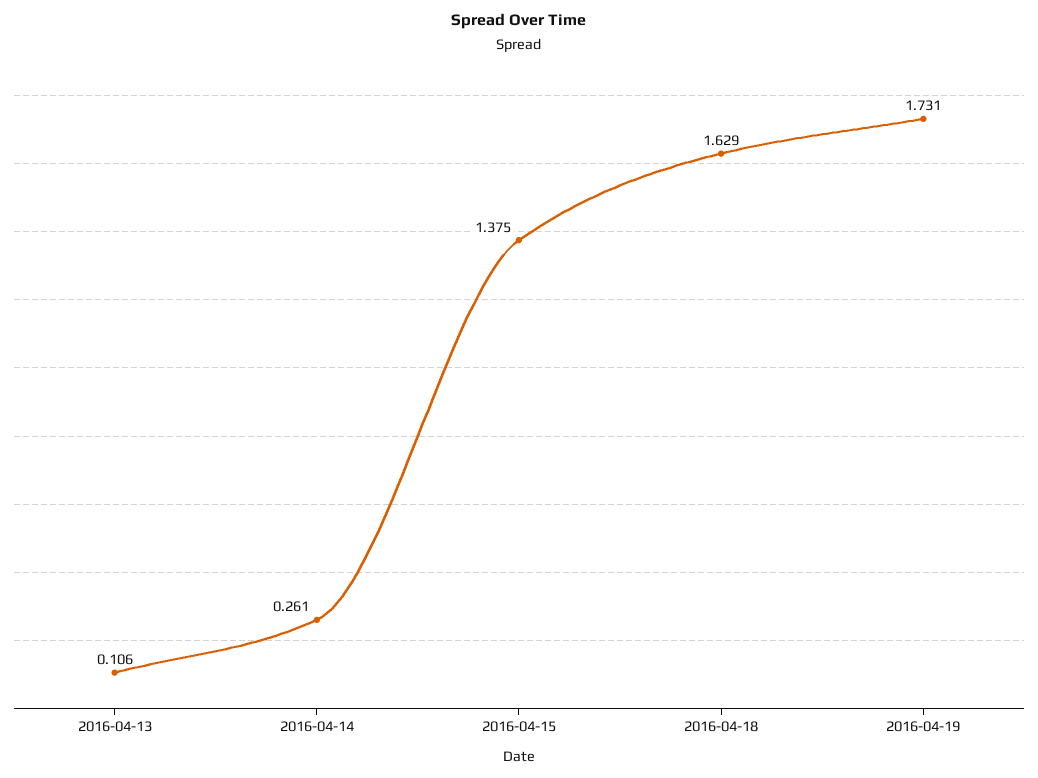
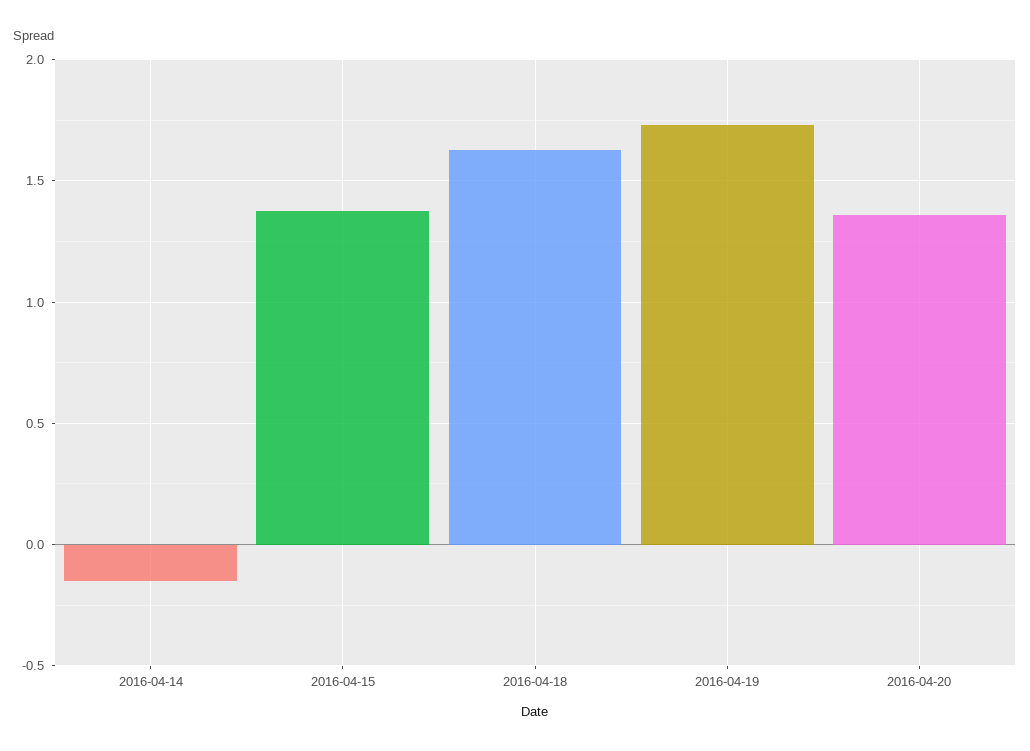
2016-04-13: 0.106 -> none
2016-04-14: 0.261 -> -0.15
2016-04-20: none -> 1.35

